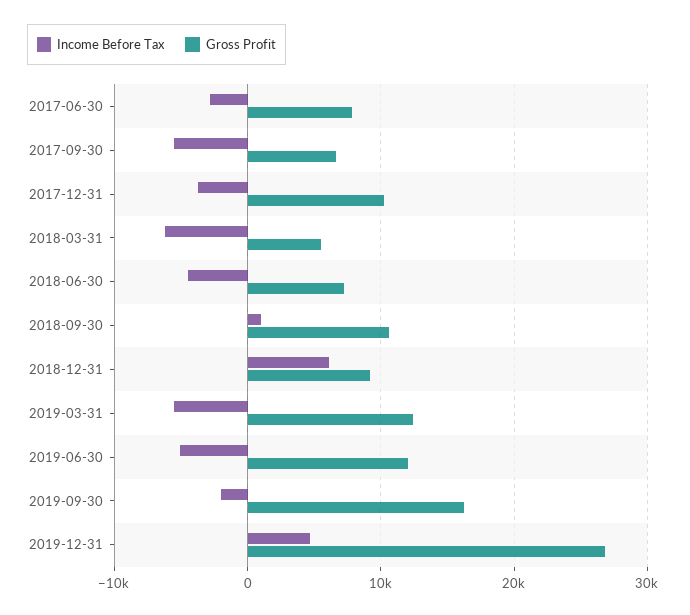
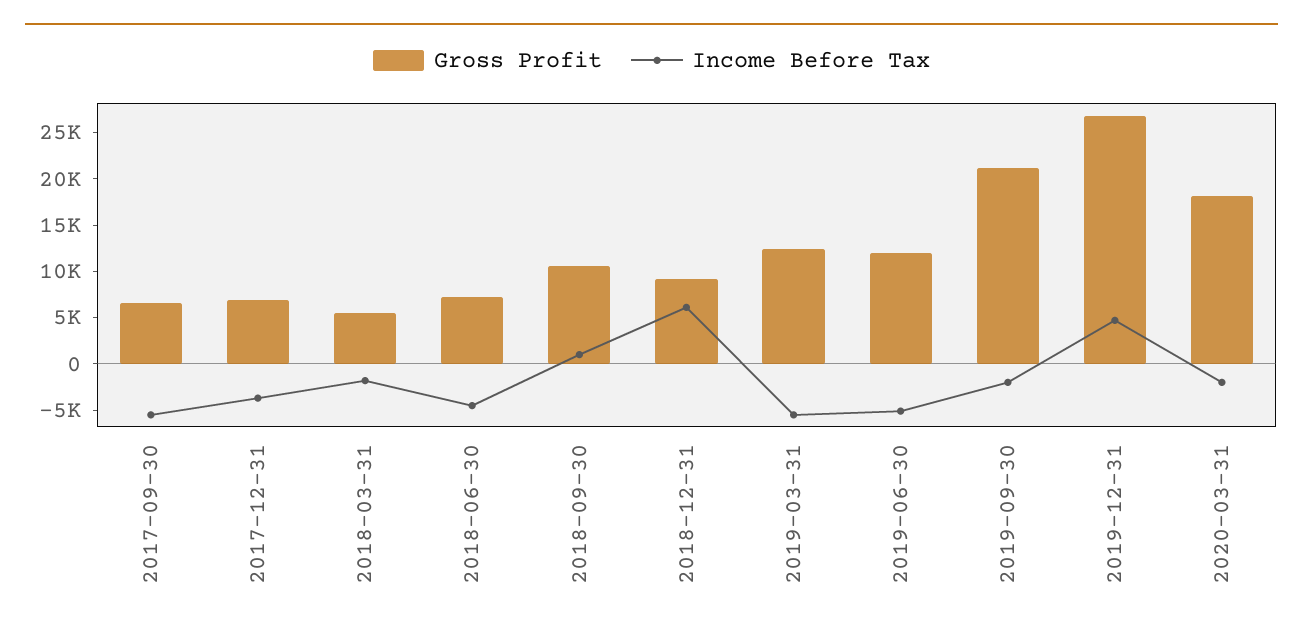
Income Before Tax, 2017-06-30: -3000 -> none
Gross Profit, 2017-06-30: 8000 -> none
Gross Profit, 2017-12-31: 10000 -> 7000
Income Before Tax, 2018-03-31: -6000 -> -2000
Gross Profit, 2019-09-30: 16000 -> 21000
Gross Profit, 2020-03-31: none -> 18000
Income Before Tax, 2020-03-31: none -> -2000

